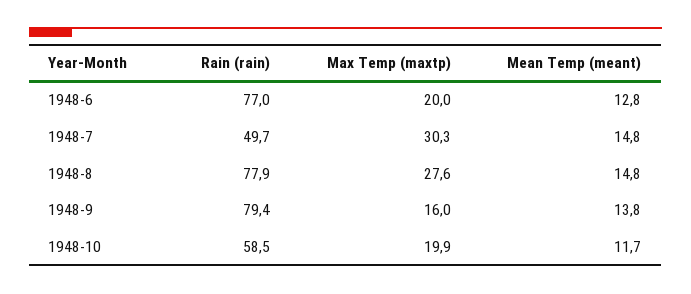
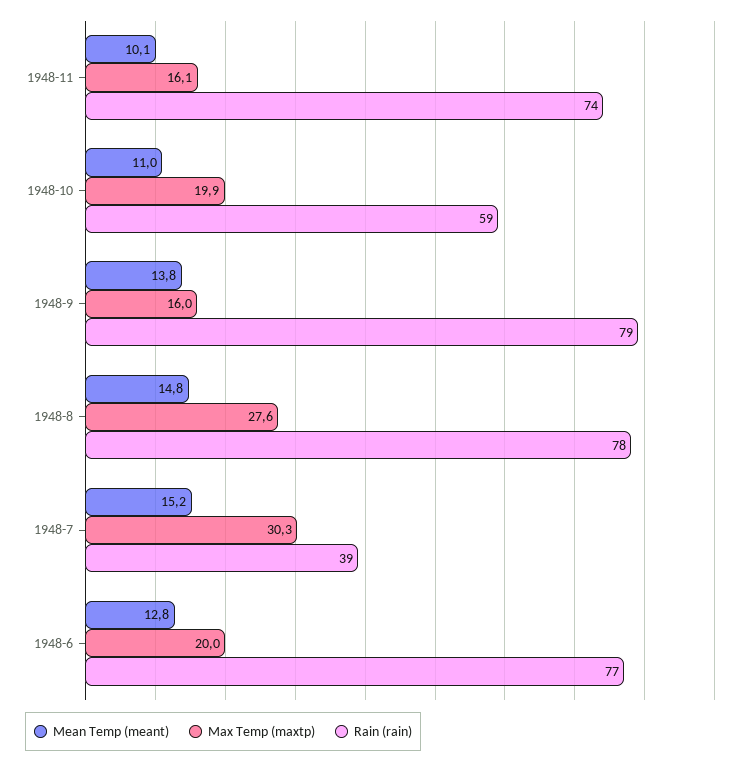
Rain (rain), 1948-7: 49.7 -> 39
Mean Temp (meant), 1948-7: 14.8 -> 15.2
Mean Temp (meant), 1948-10: 11.7 -> 11
Mean Temp (meant), 1948-11: none -> 10.1
Max Temp (maxtp), 1948-11: none -> 16.1
Rain (rain), 1948-11: none -> 74

